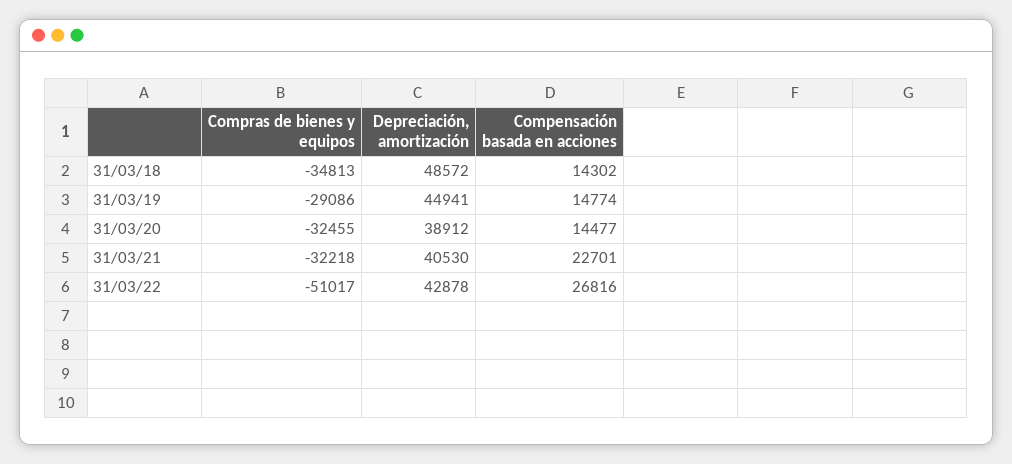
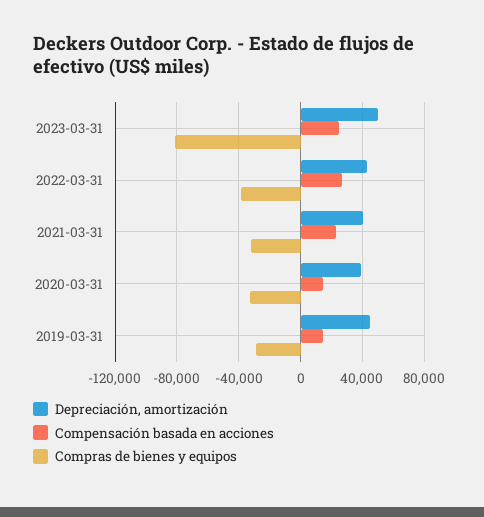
Compras de bienes y equipos, 31/03/18: -34813 -> none
Depreciación, amortización, 31/03/18: 48572 -> none
Compensación basada en acciones, 31/03/18: 14302 -> none
Compras de bienes y equipos, 31/03/22: -51017 -> -40000
Depreciación, amortización, 2023-03-31: none -> 50000
Compensación basada en acciones, 2023-03-31: none -> 25000
Compras de bienes y equipos, 2023-03-31: none -> -80000

